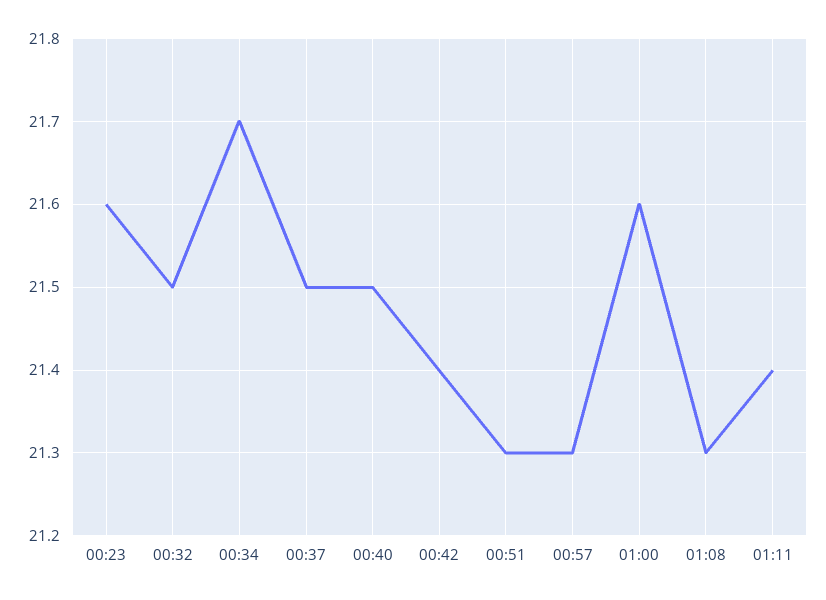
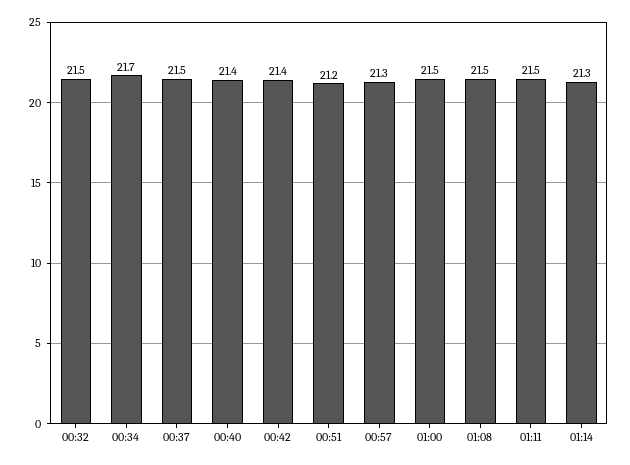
00:23: 21.6 -> none
00:40: 21.5 -> 21.4
00:51: 21.3 -> 21.2
01:00: 21.6 -> 21.5
01:08: 21.3 -> 21.5
01:11: 21.4 -> 21.5
01:14: none -> 21.3

